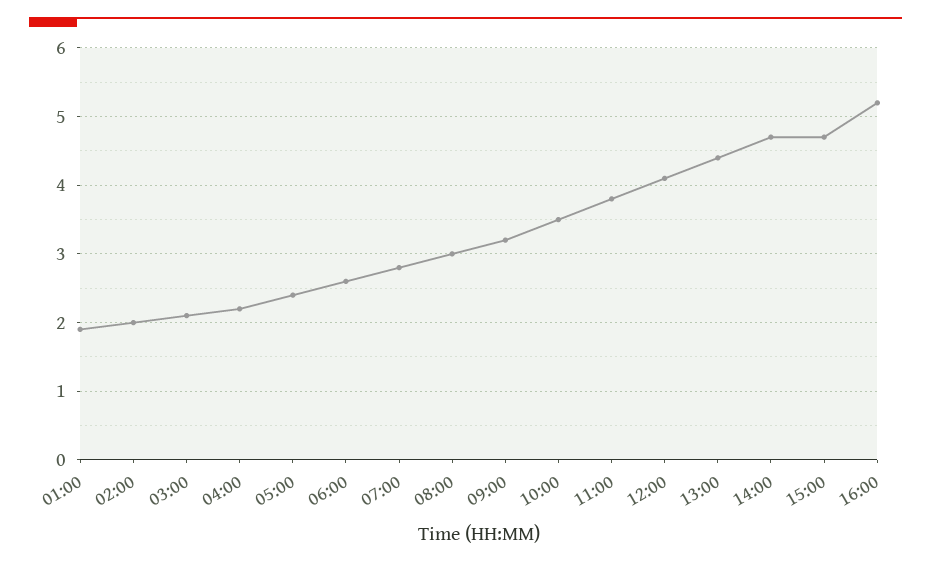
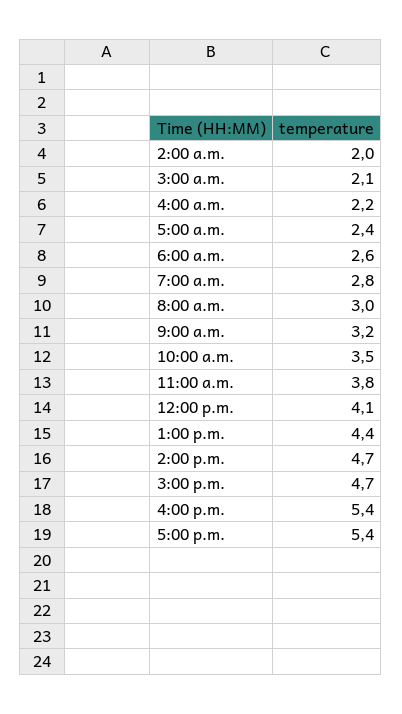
01:00: 1.9 -> none
16:00: 5.2 -> 5.4
5:00 p.m.: none -> 5.4

